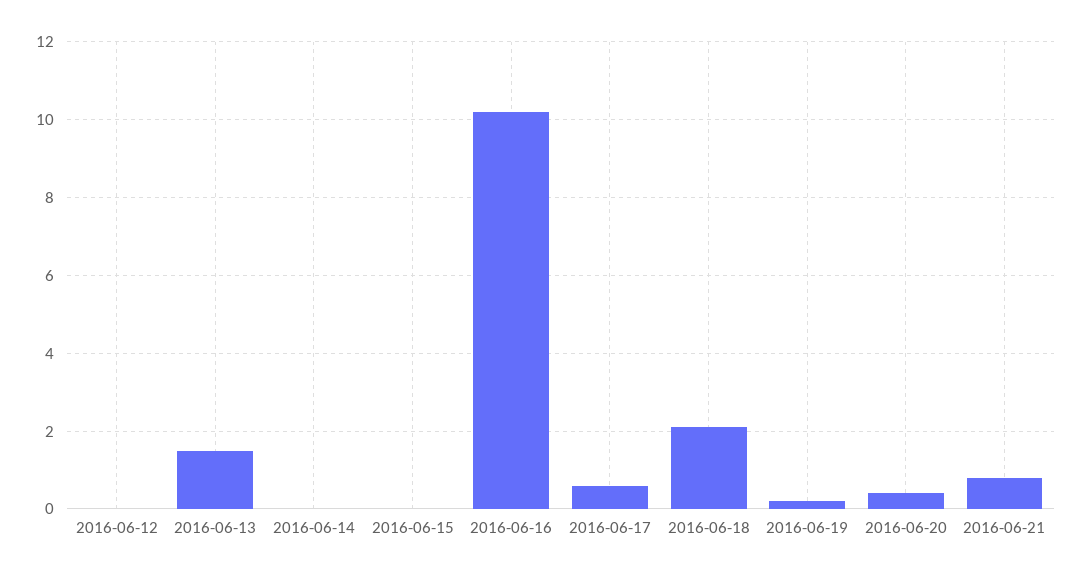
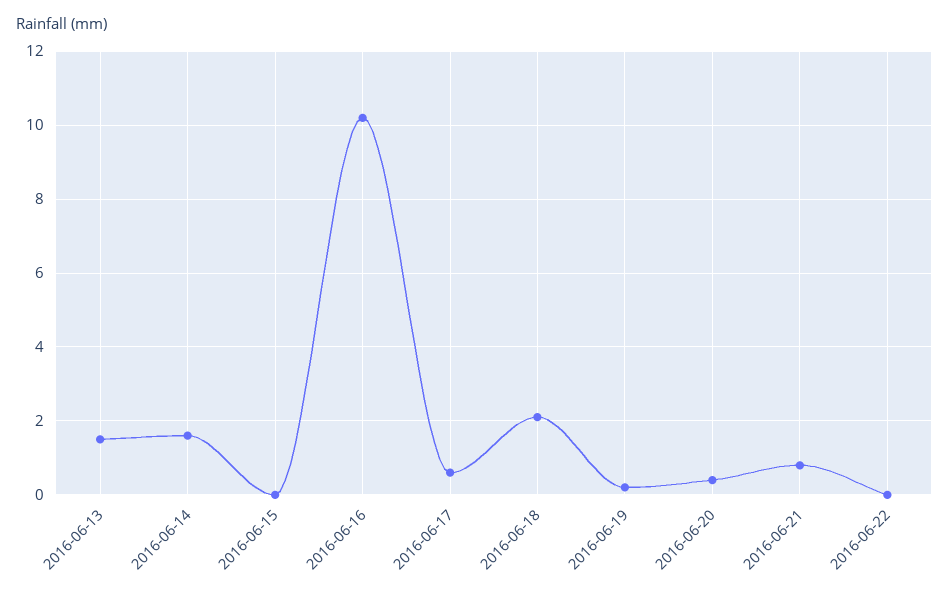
2016-06-12: 0 -> none
2016-06-14: 0 -> 1.5
2016-06-22: none -> 0

